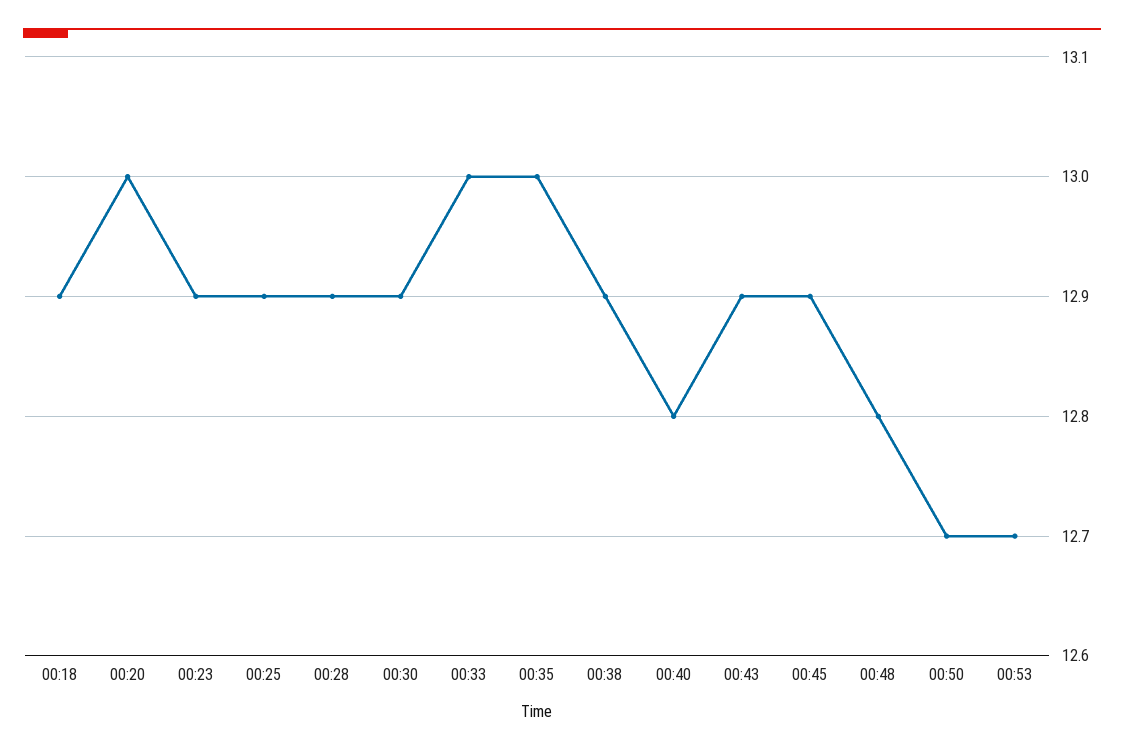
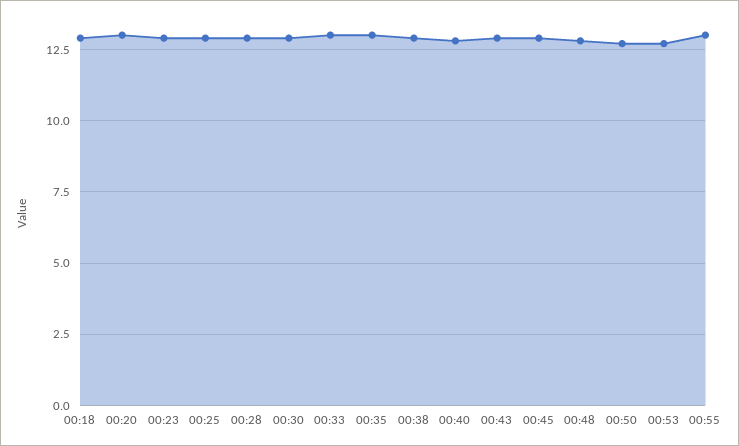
00:55: none -> 13

